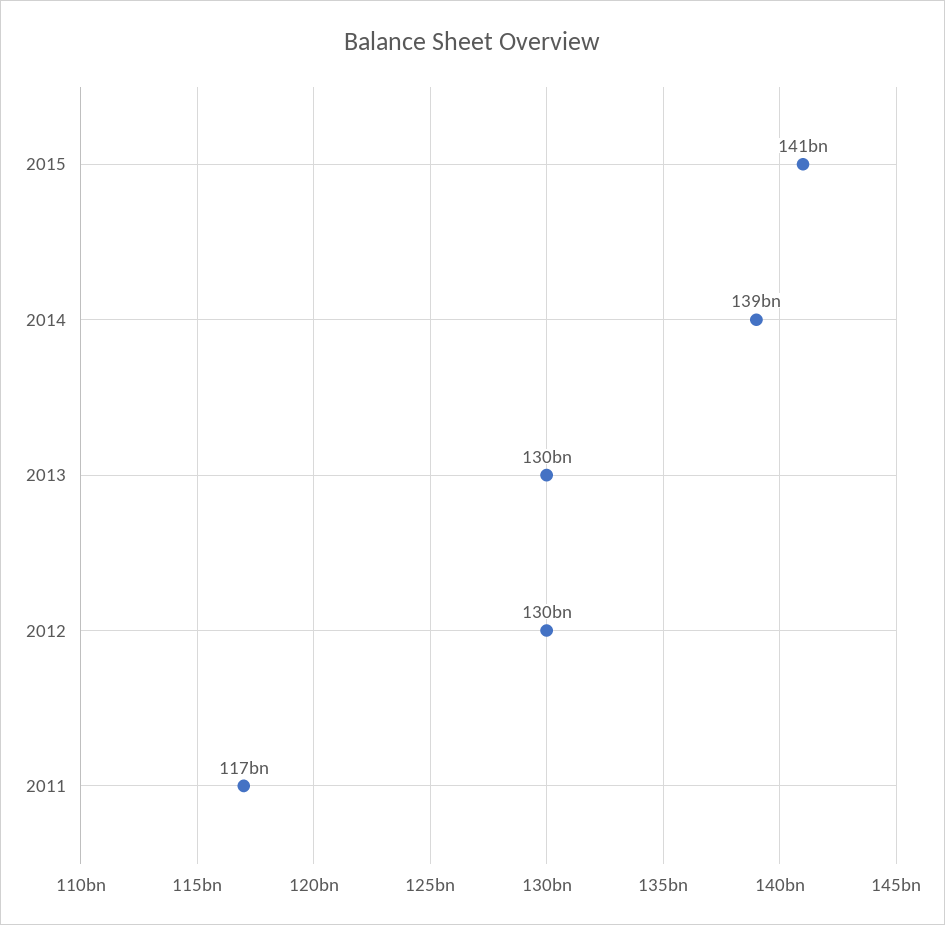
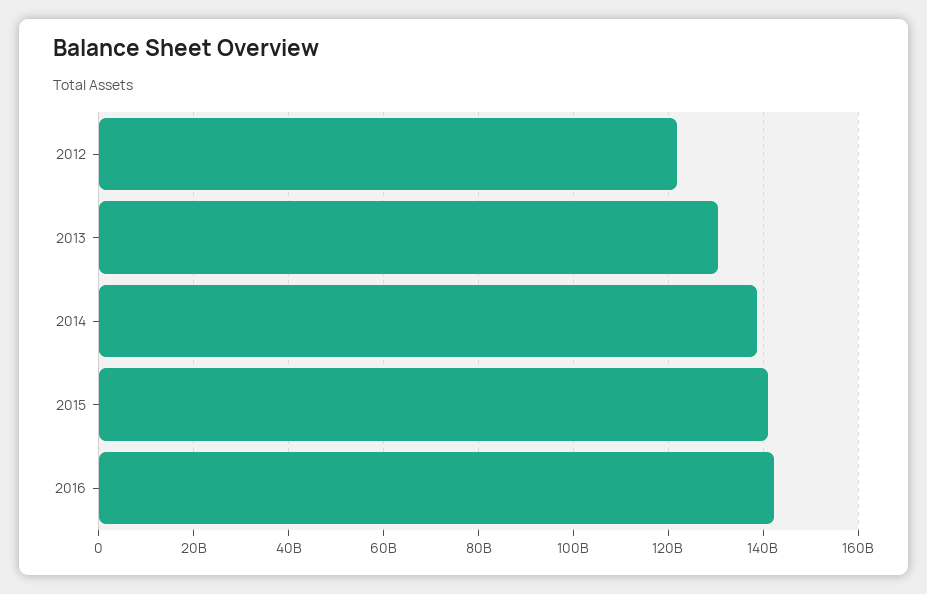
2012: 130000000000 -> 122000000000
2011: 117000000000 -> none
2016: none -> 142000000000

